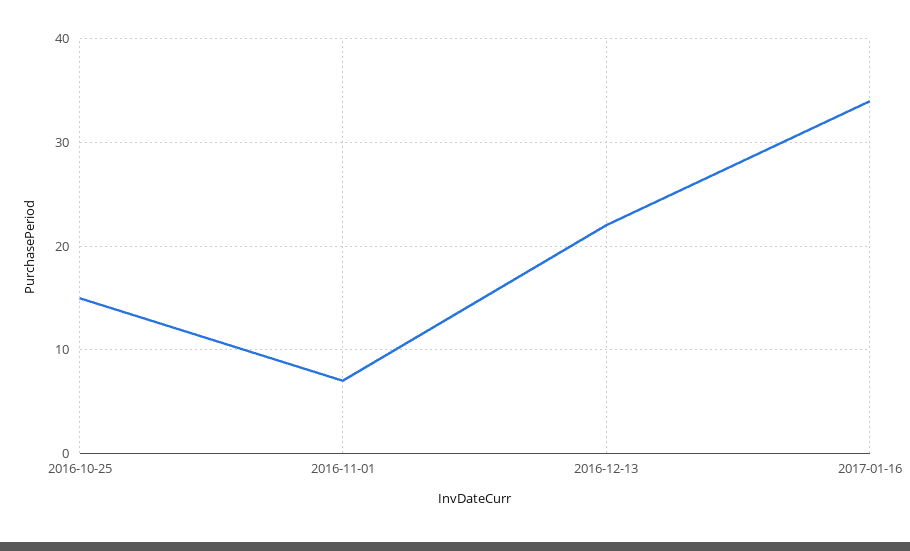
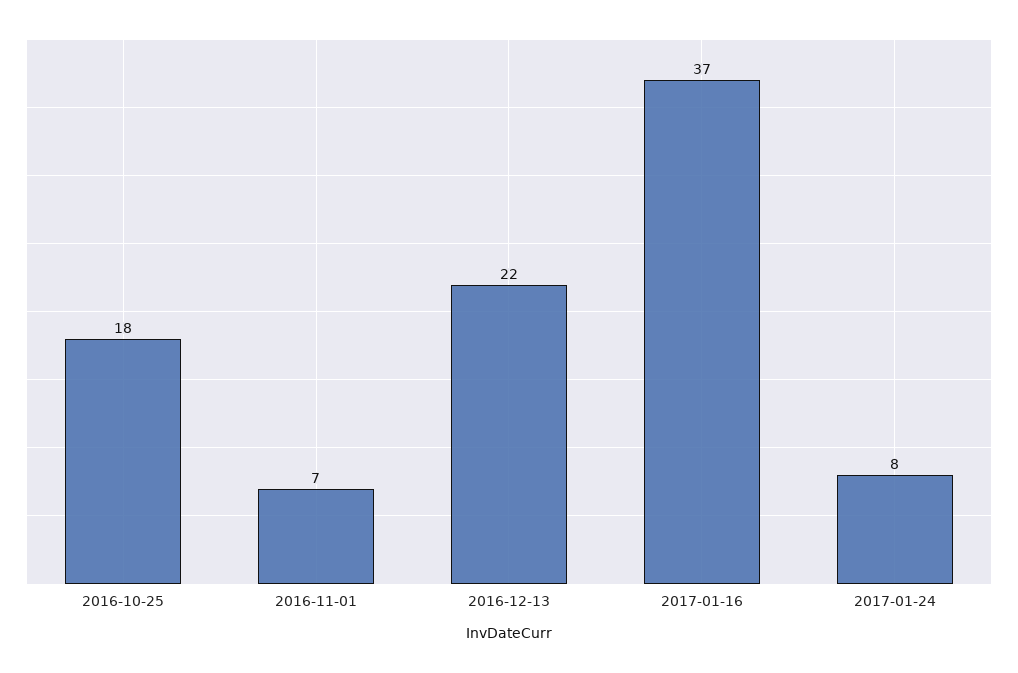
2016-10-25: 15 -> 18
2017-01-16: 34 -> 37
2017-01-24: none -> 8

